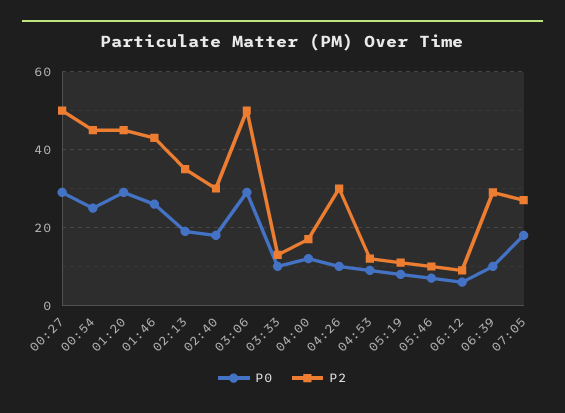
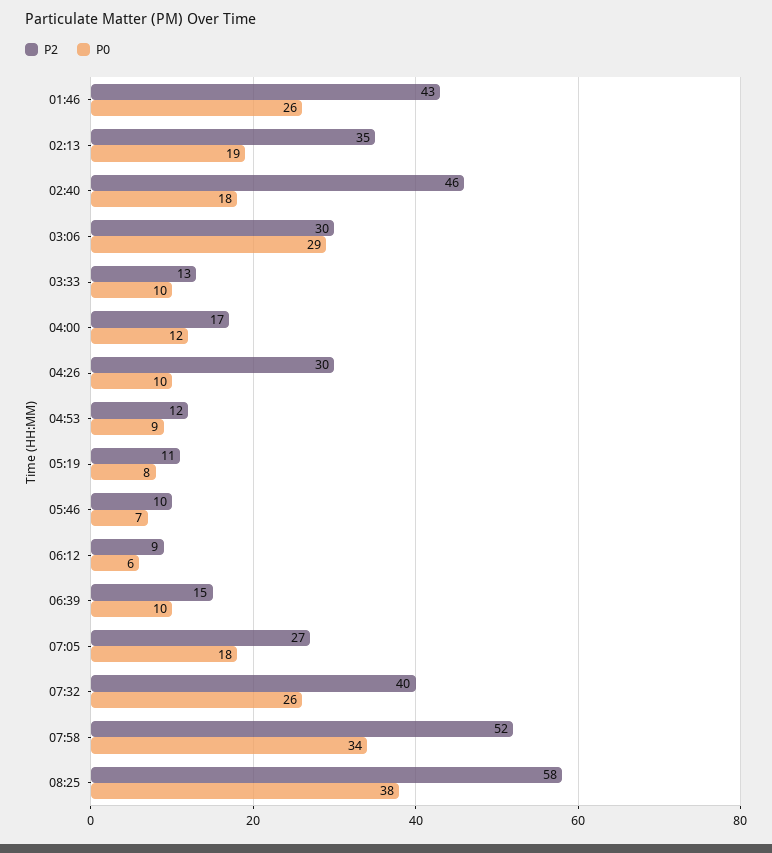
P0, 00:27: 30 -> none
P2, 00:27: 50 -> none
P0, 00:54: 25 -> none
P2, 00:54: 45 -> none
P0, 01:20: 30 -> none
P2, 01:20: 45 -> none
P2, 02:40: 30 -> 46
P2, 03:06: 50 -> 30
P2, 06:39: 30 -> 15
P2, 07:32: none -> 40
P0, 07:32: none -> 26
P2, 07:58: none -> 52
P0, 07:58: none -> 34
P2, 08:25: none -> 58
P0, 08:25: none -> 38

